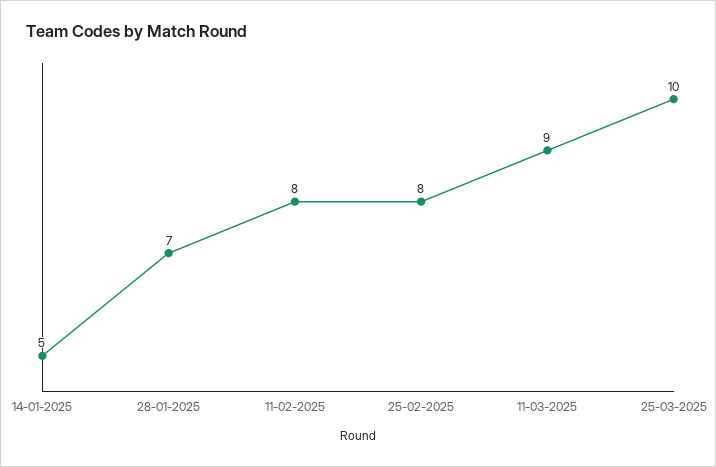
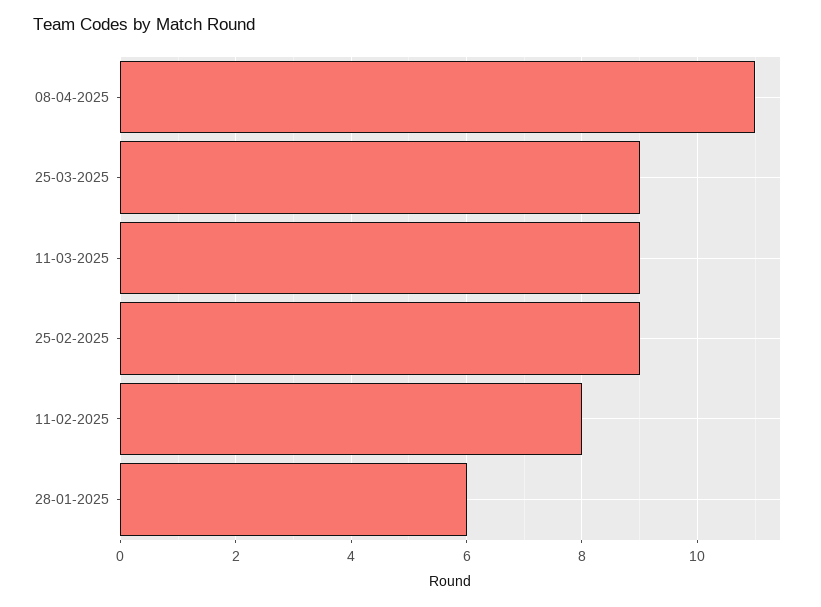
14-01-2025: 5 -> none
28-01-2025: 7 -> 6
25-02-2025: 8 -> 9
25-03-2025: 10 -> 9
08-04-2025: none -> 11

